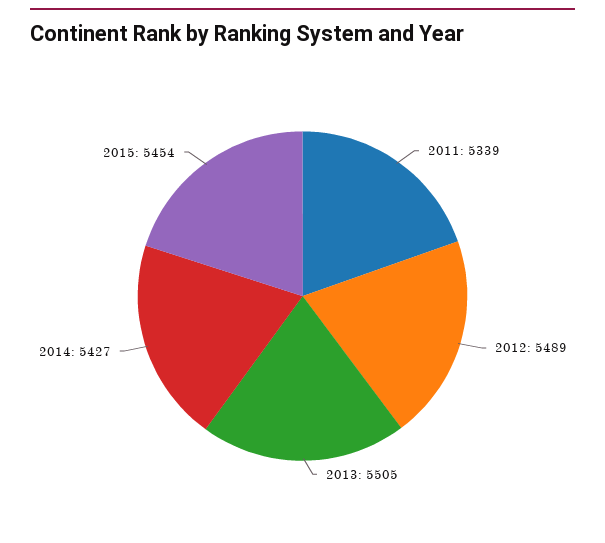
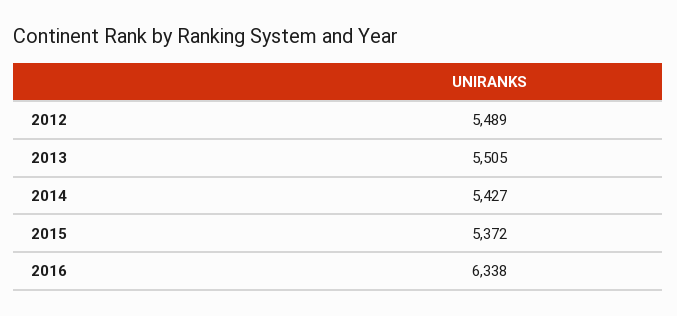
2011: 5339 -> none
2015: 5454 -> 5372
2016: none -> 6338

